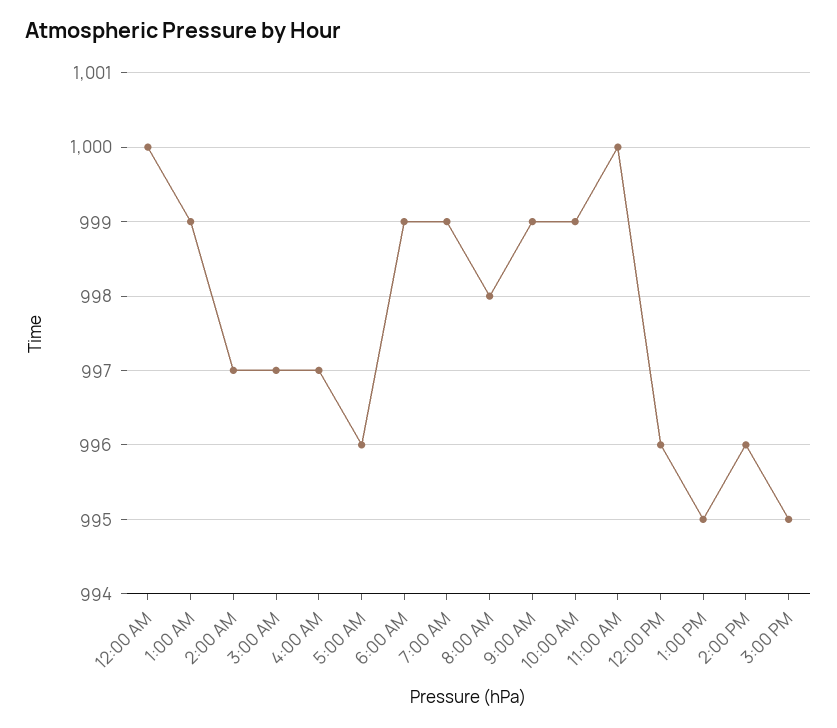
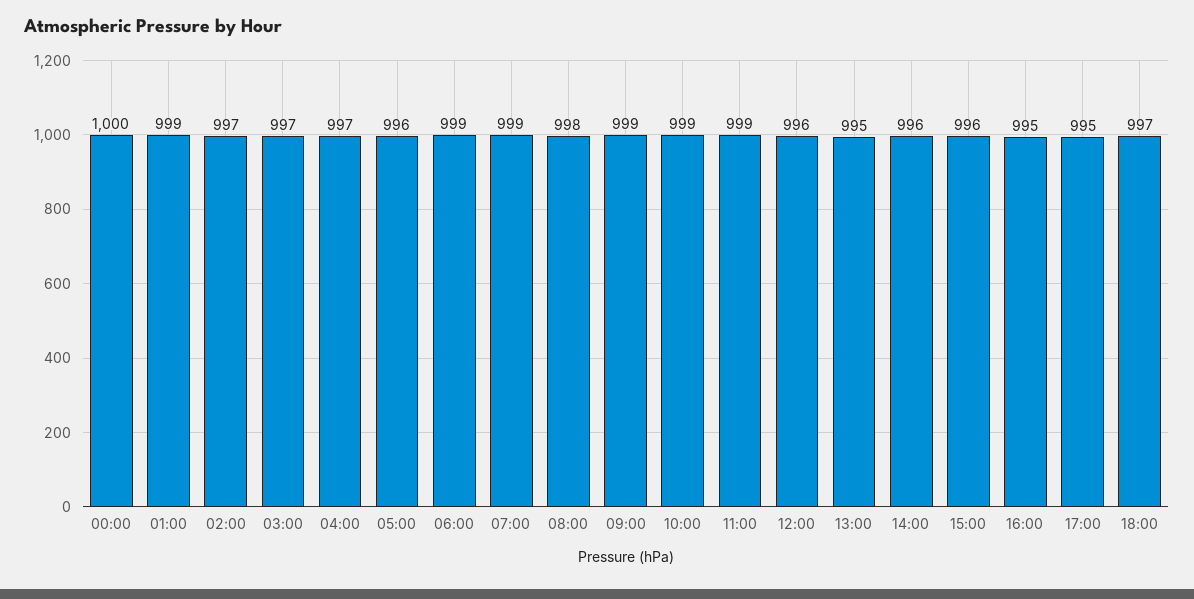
11:00 AM: 1000 -> 999
3:00 PM: 995 -> 996
16:00: none -> 995
17:00: none -> 995
18:00: none -> 997

